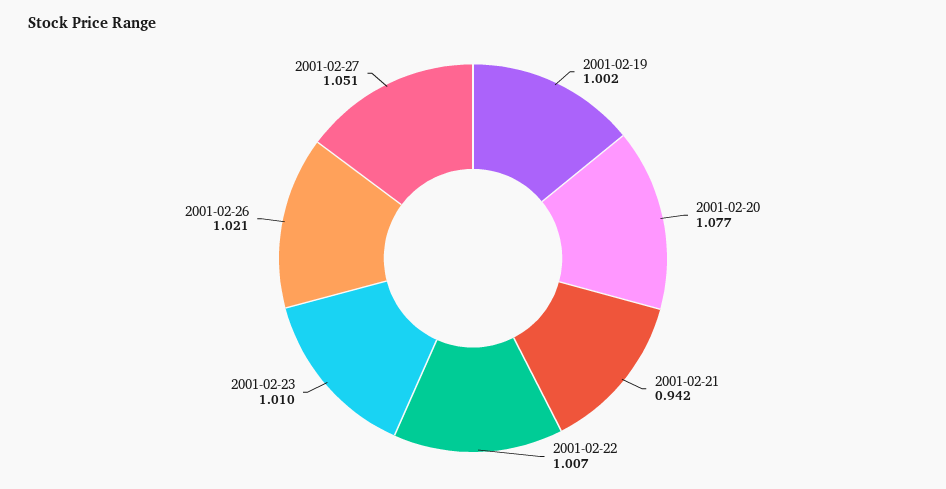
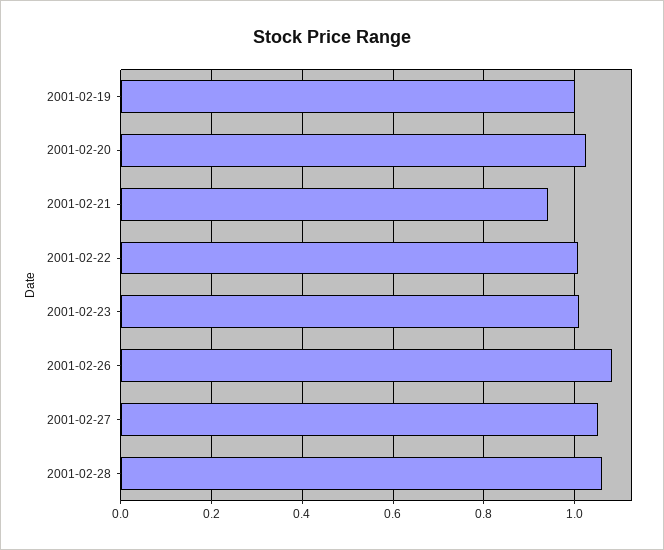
2001-02-20: 1.077 -> 1.02
2001-02-26: 1.021 -> 1.08
2001-02-28: none -> 1.06

